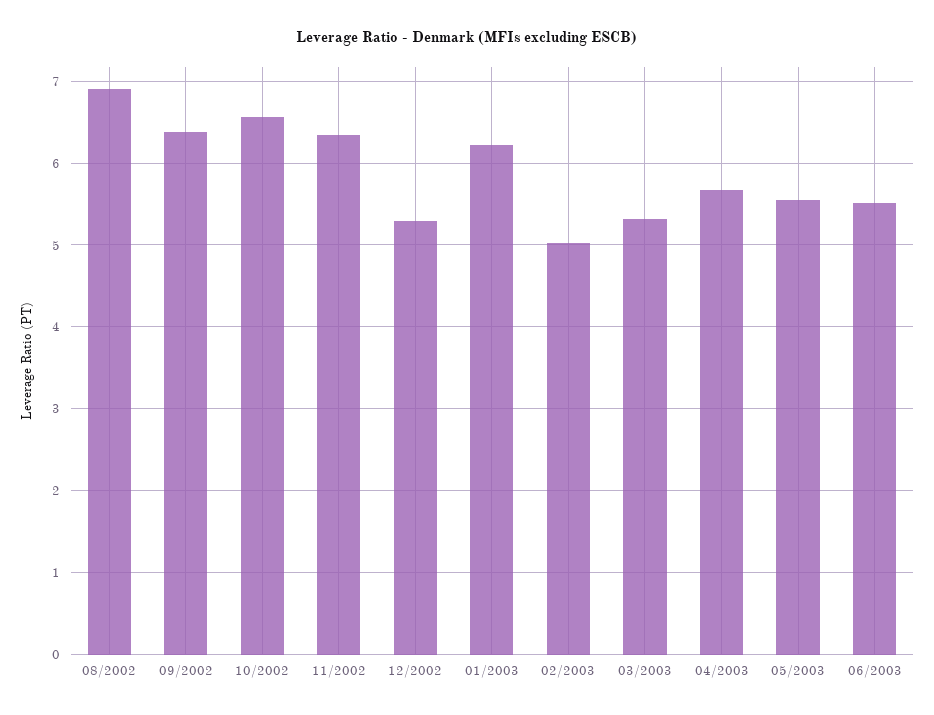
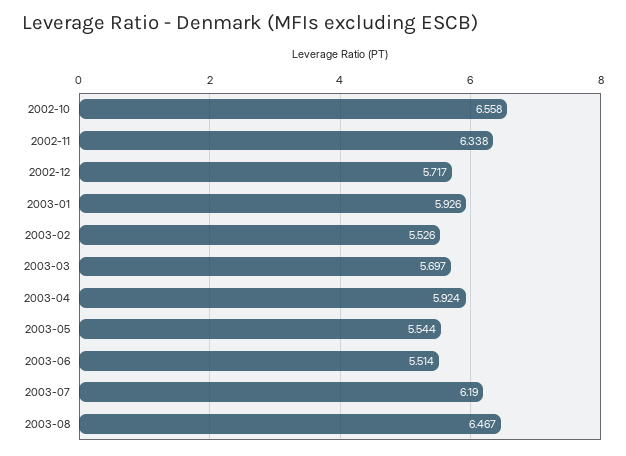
08/2002: 6.9 -> none
09/2002: 6.4 -> none
12/2002: 5.3 -> 5.717
01/2003: 6.2 -> 5.926
02/2003: 5 -> 5.526
03/2003: 5.3 -> 5.697
04/2003: 5.7 -> 5.924
2003-07: none -> 6.19
2003-08: none -> 6.467

